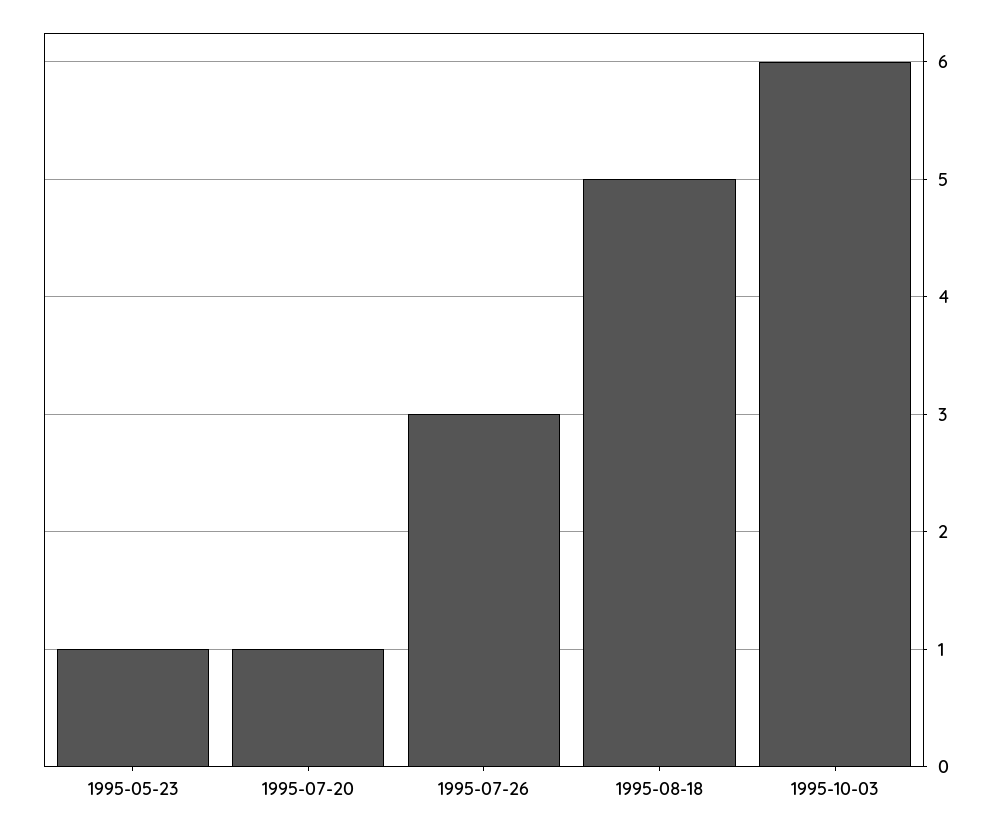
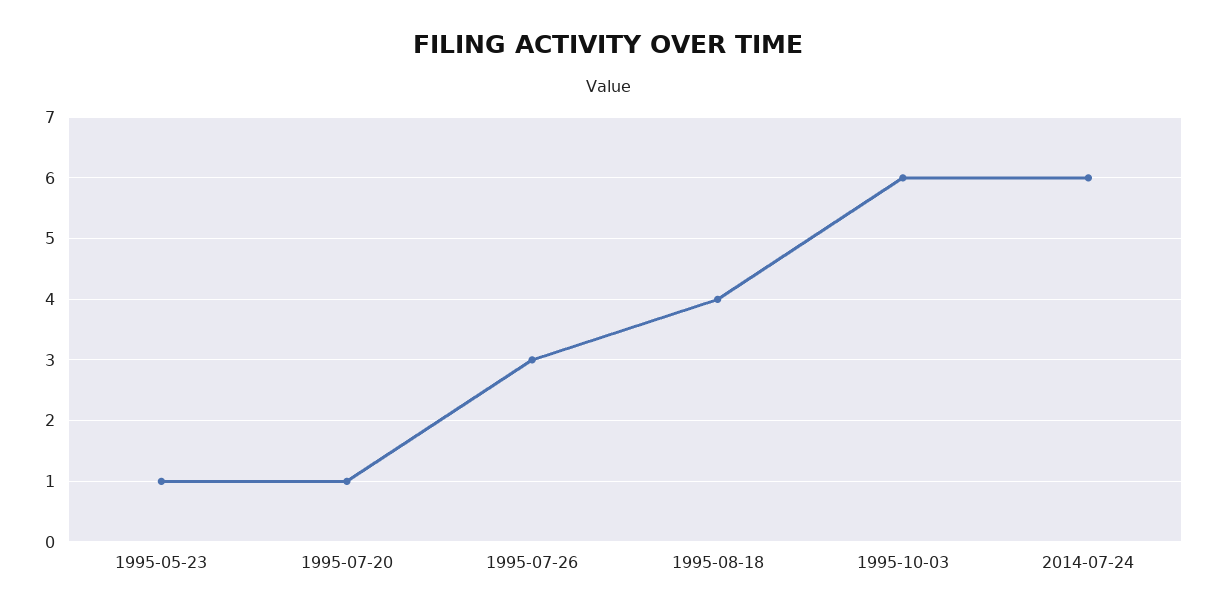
1995-08-18: 5 -> 4
2014-07-24: none -> 6

